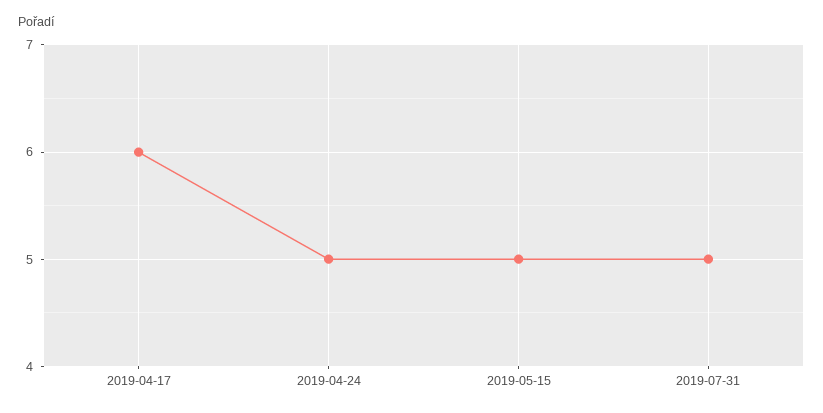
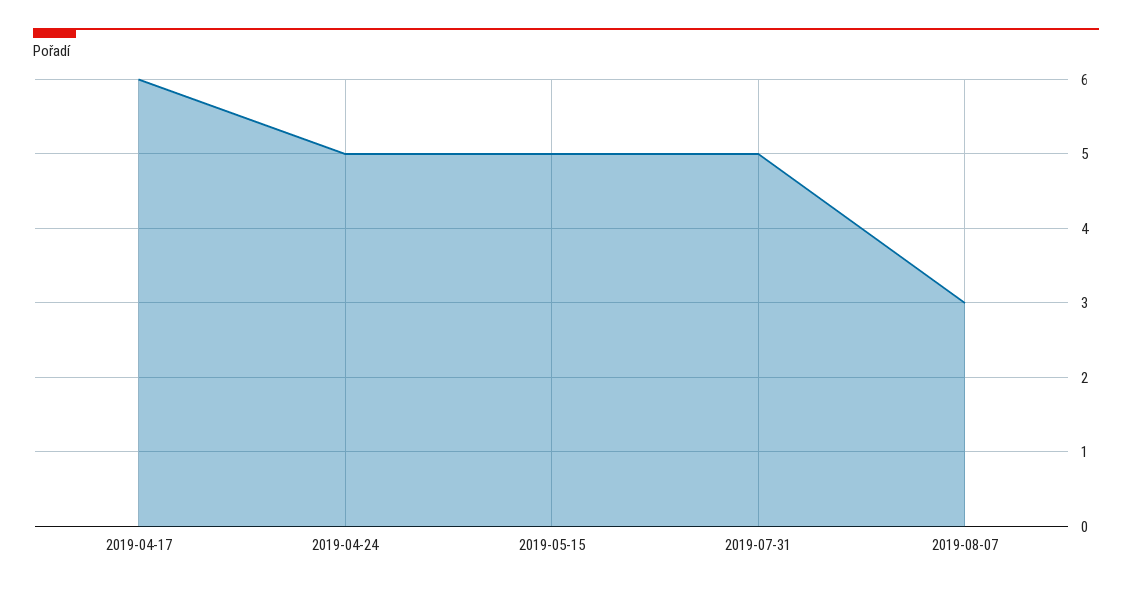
2019-08-07: none -> 3

